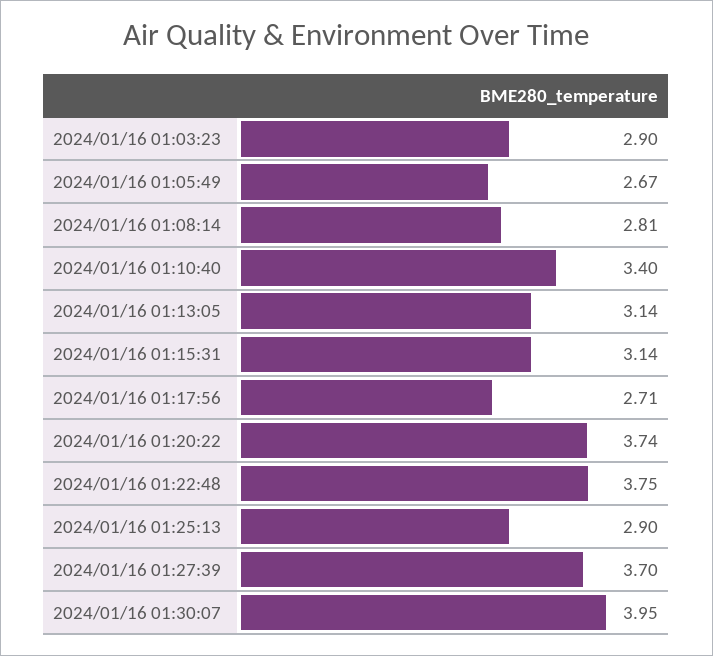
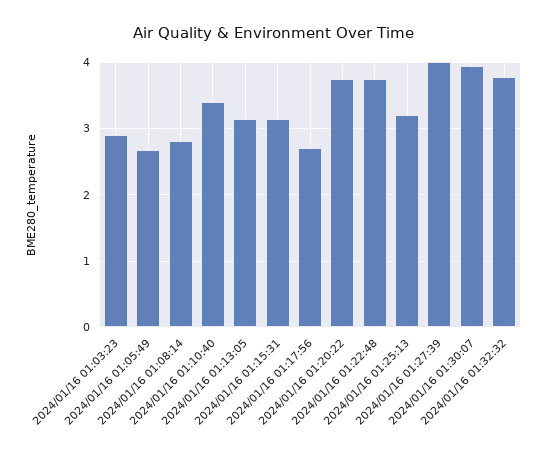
2024/01/16 01:25:13: 2.9 -> 3.2
2024/01/16 01:27:39: 3.7 -> 4
2024/01/16 01:32:32: none -> 3.8

